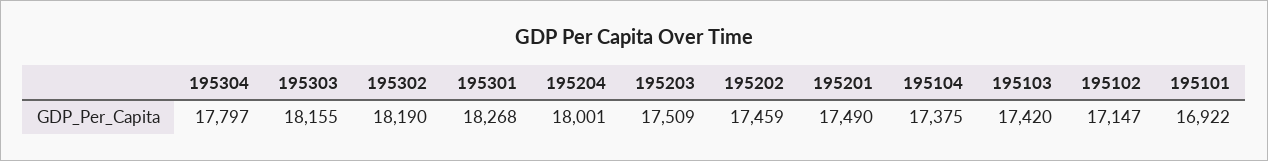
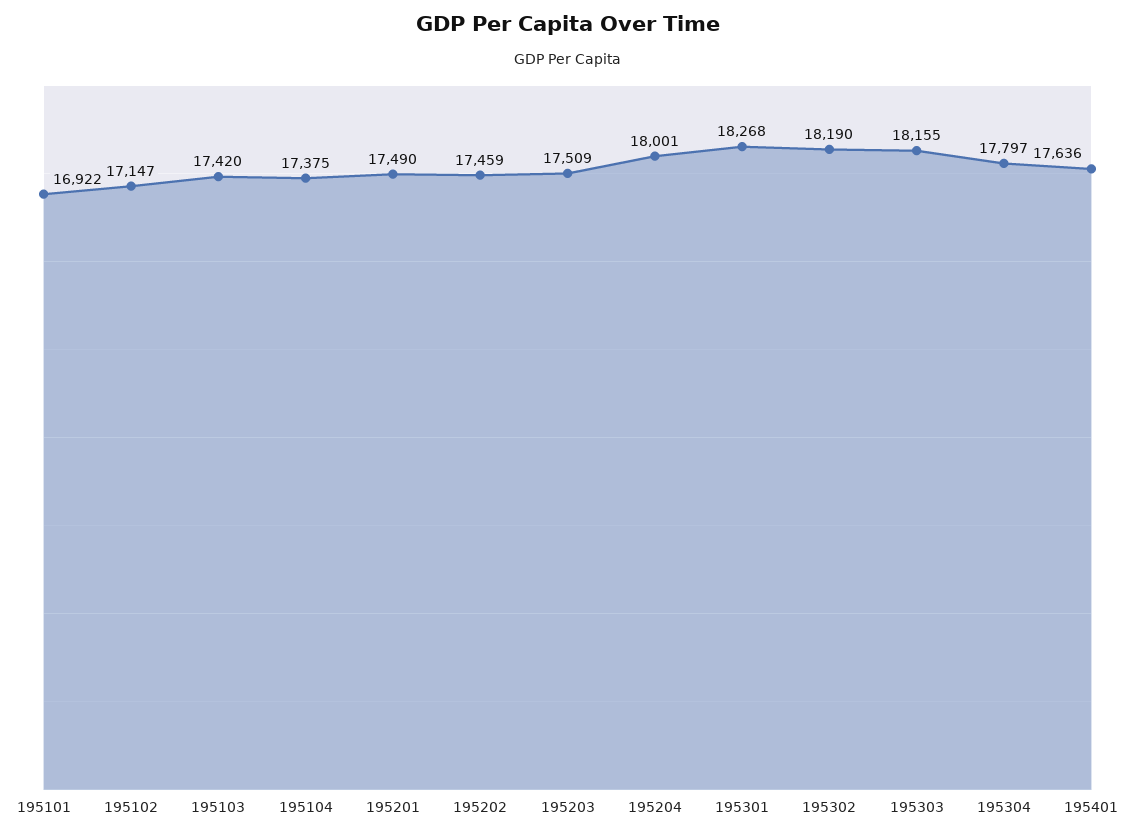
195401: none -> 17636

